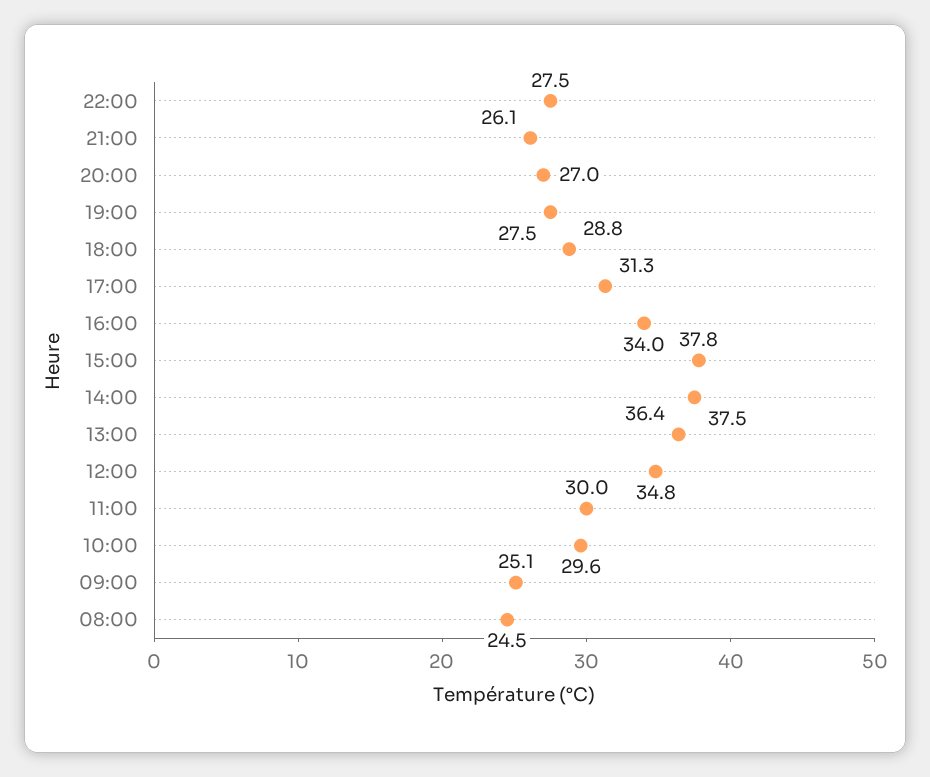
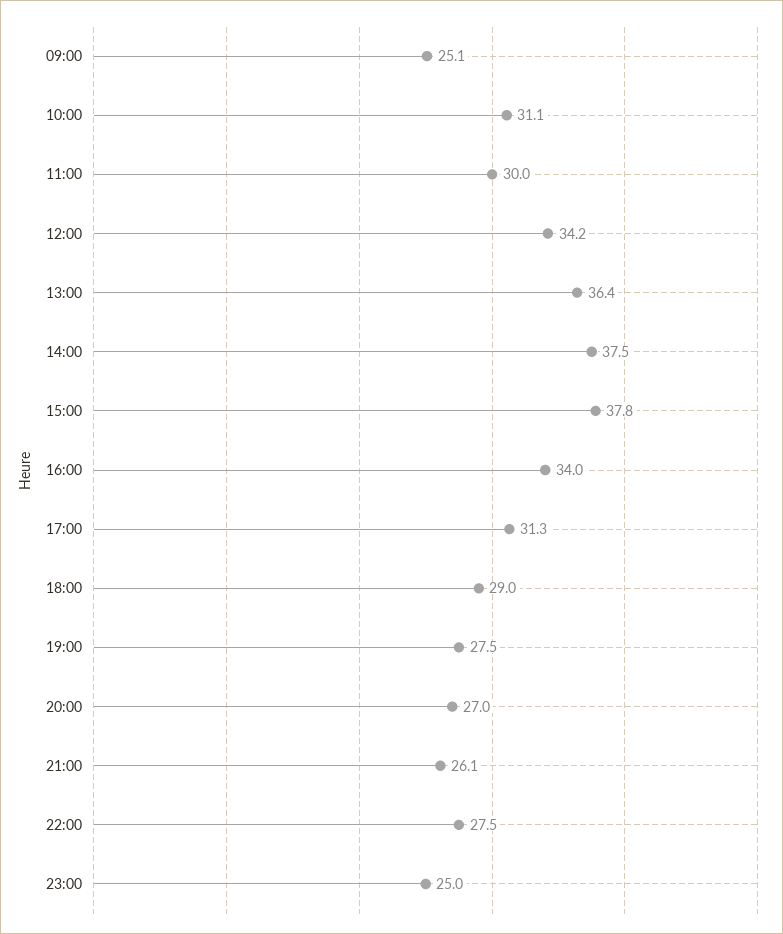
18:00: 28.8 -> 29
12:00: 34.8 -> 34.2
10:00: 29.6 -> 31.1
08:00: 24.5 -> none
23:00: none -> 25

